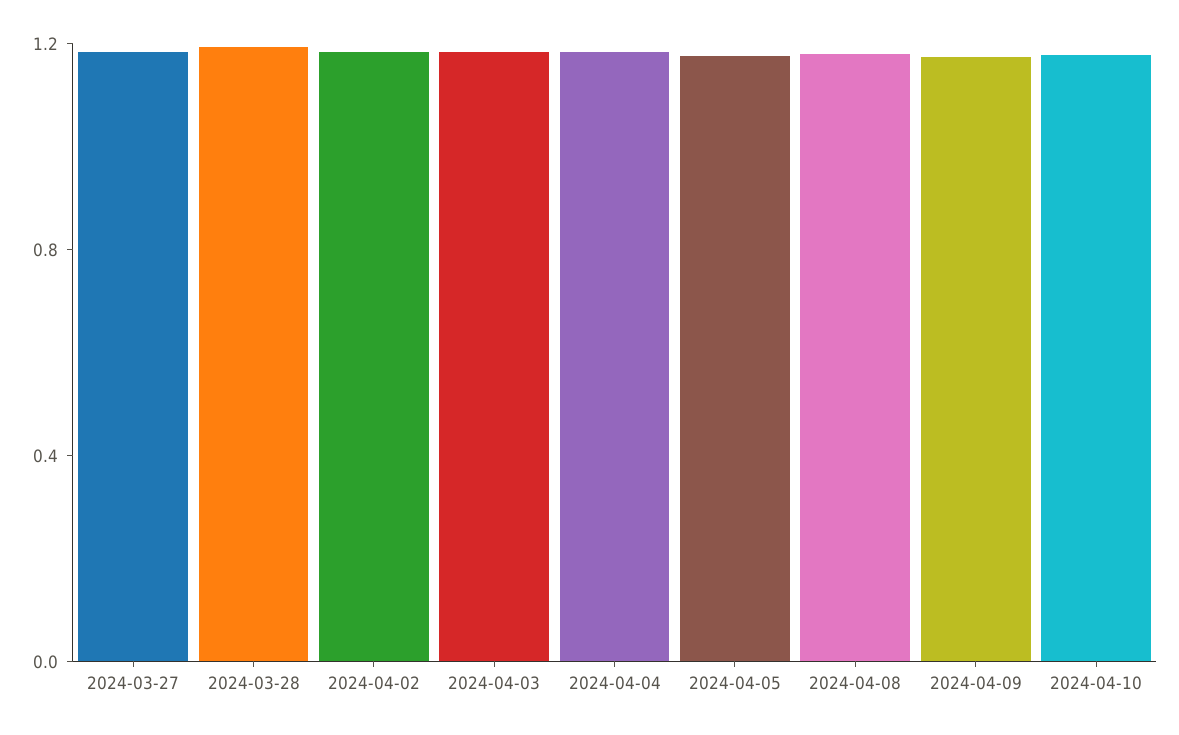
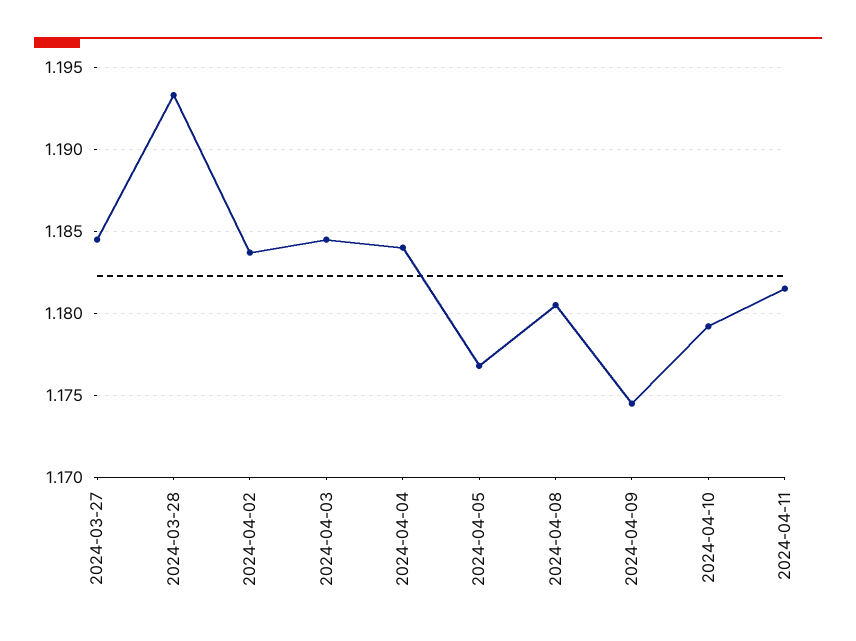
2024-04-11: none -> 1.1815

